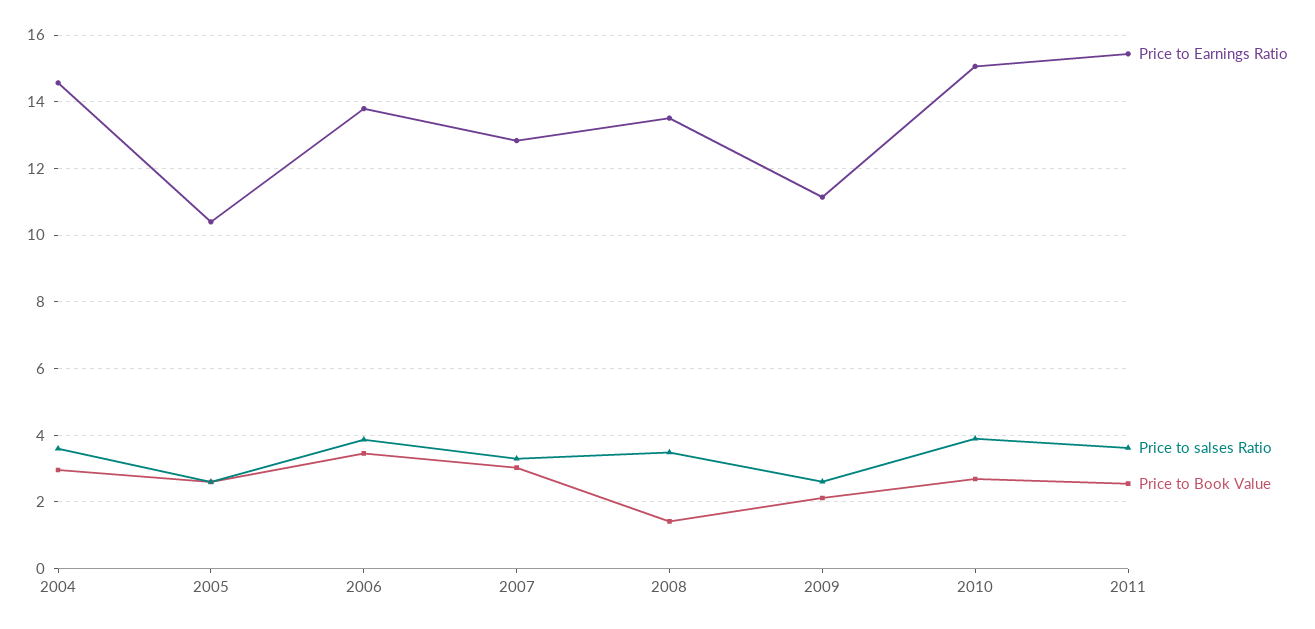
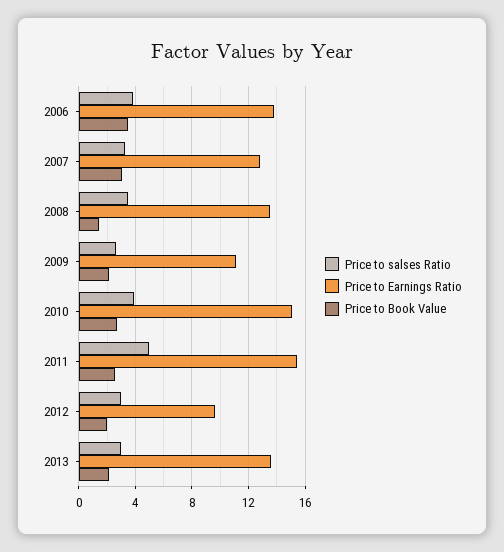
Price to Earnings Ratio, 2004: 14.6 -> none
Price to salses Ratio, 2004: 3.6 -> none
Price to Book Value, 2004: 3 -> none
Price to Earnings Ratio, 2005: 10.4 -> none
Price to salses Ratio, 2005: 2.6 -> none
Price to Book Value, 2005: 2.6 -> none
Price to salses Ratio, 2011: 3.6 -> 5
Price to salses Ratio, 2012: none -> 3
Price to Earnings Ratio, 2012: none -> 9.5
Price to Book Value, 2012: none -> 2
Price to salses Ratio, 2013: none -> 3
Price to Earnings Ratio, 2013: none -> 13.5
Price to Book Value, 2013: none -> 2

